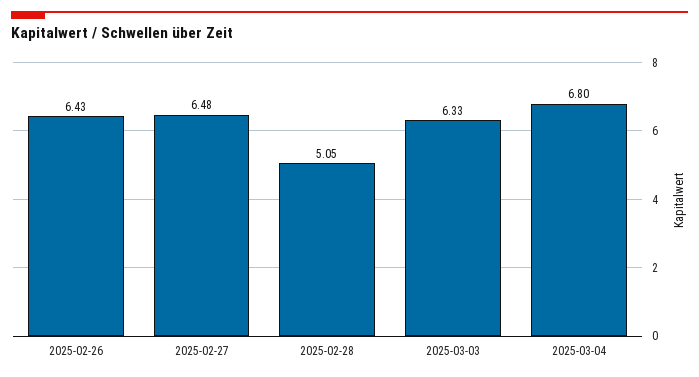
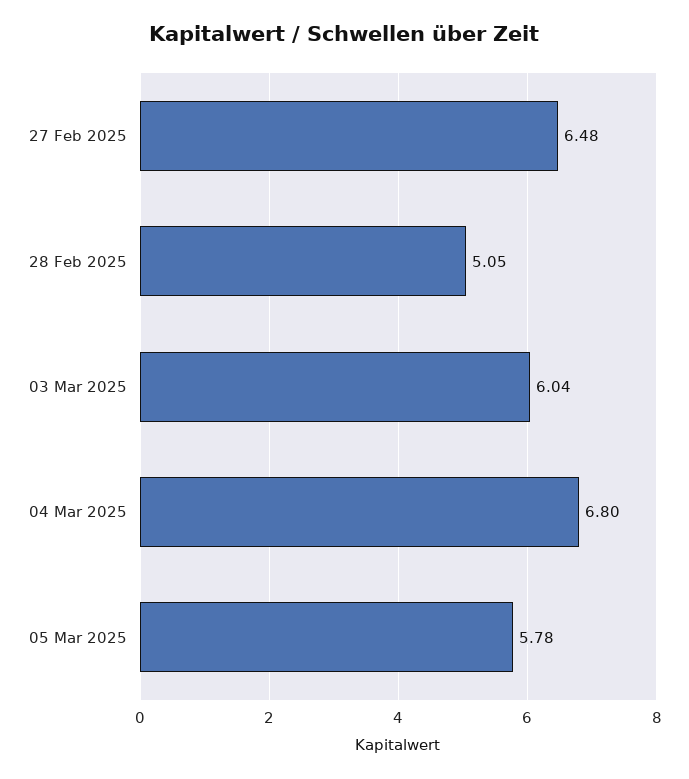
2025-02-26: 6.43 -> none
2025-03-03: 6.33 -> 6.04
05 Mar 2025: none -> 5.78

